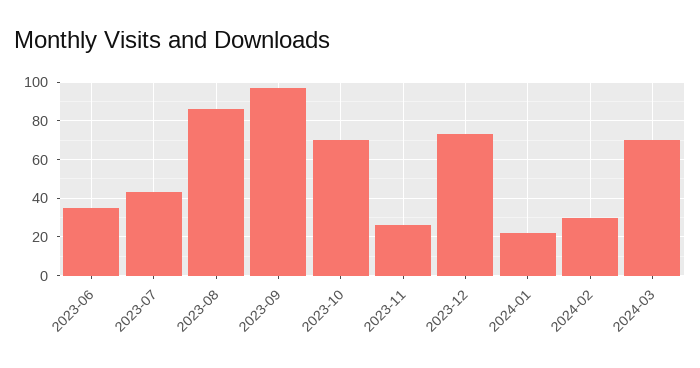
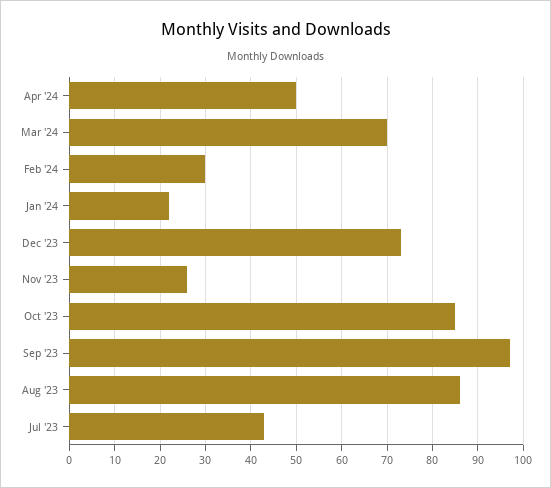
2023-06: 35 -> none
2023-10: 70 -> 85
Apr '24: none -> 50

